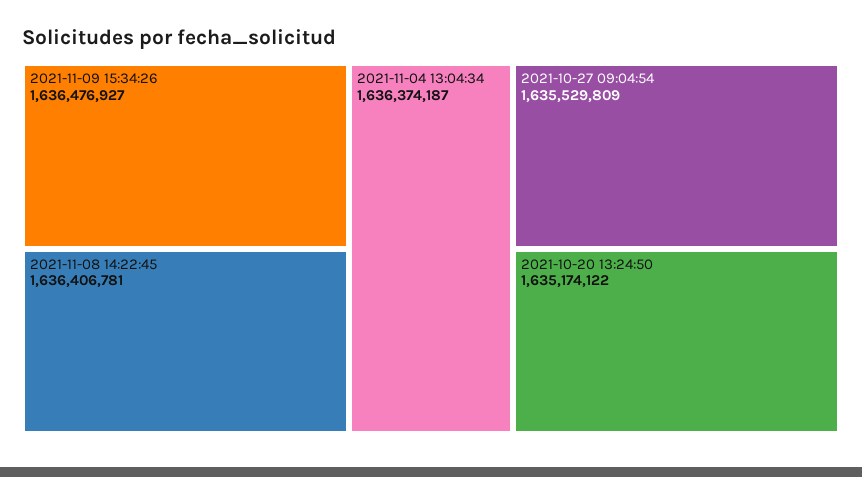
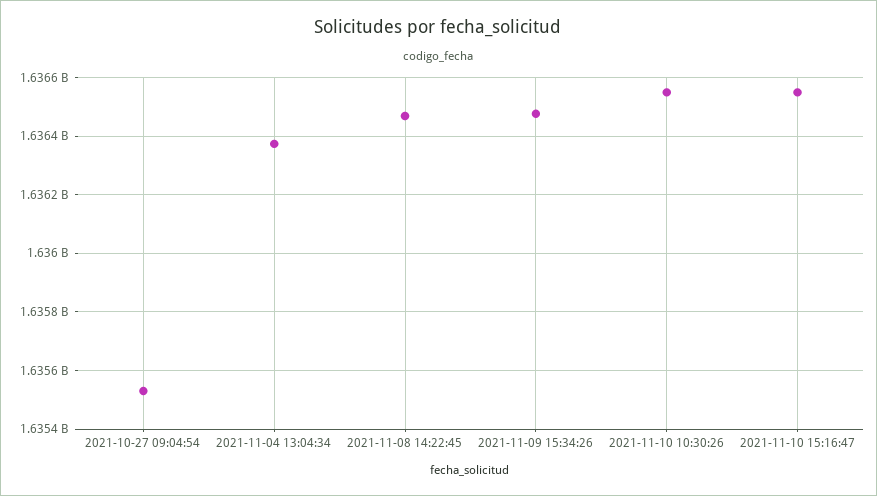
2021-11-08 14:22:45: 1636406781 -> 1636475000
2021-10-20 13:24:50: 1635174122 -> none
2021-11-10 10:30:26: none -> 1636550000
2021-11-10 15:16:47: none -> 1636550000

